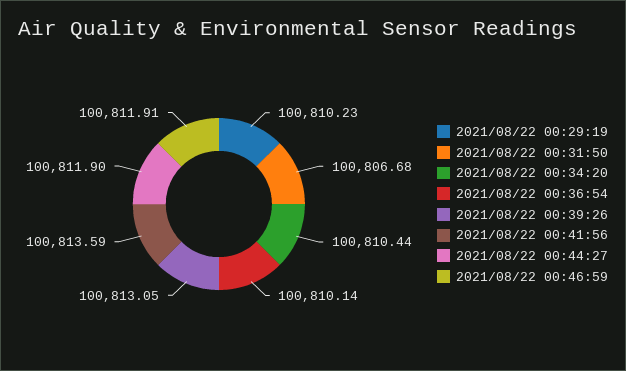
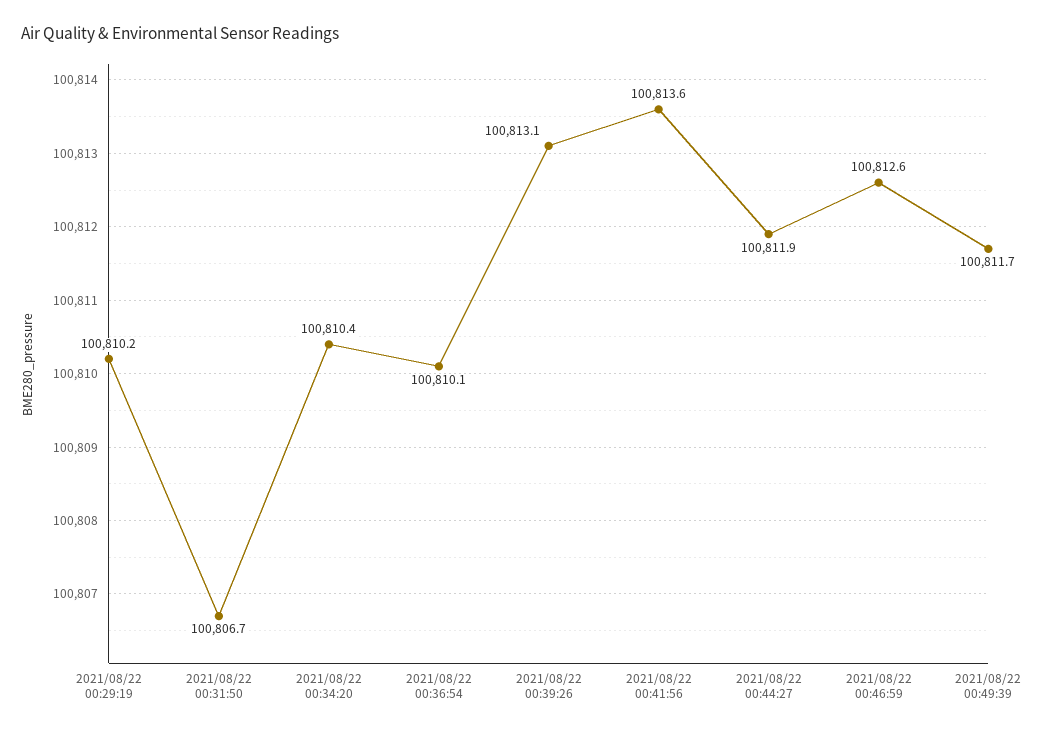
2021/08/22 00:46:59: 100811.91 -> 100812.6
2021/08/22 00:49:39: none -> 100811.7

